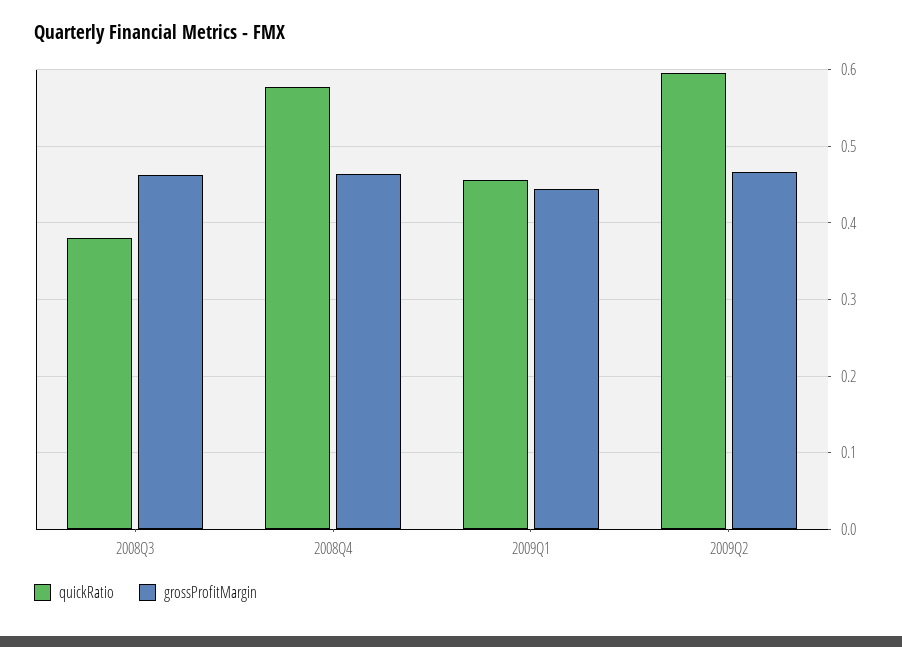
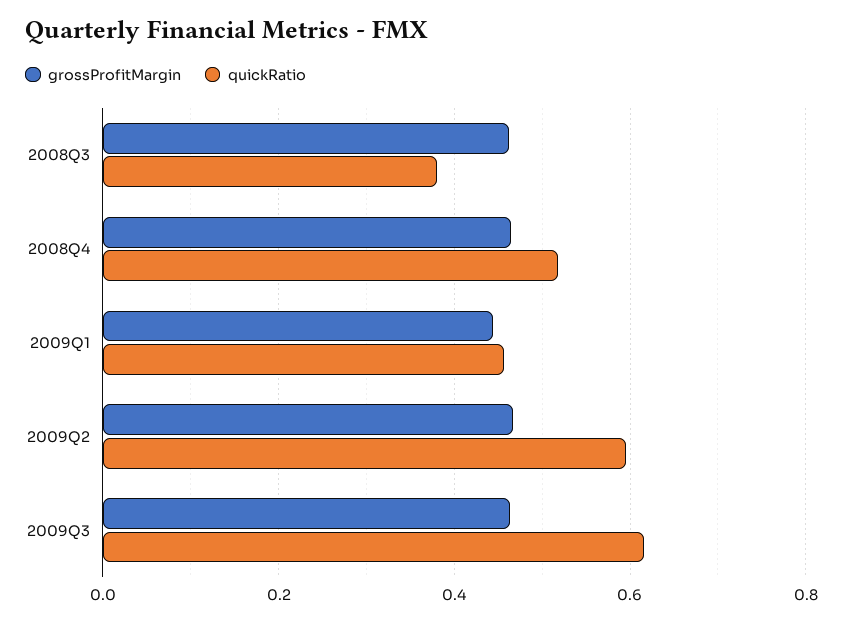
quickRatio, 2008Q4: 0.58 -> 0.52
grossProfitMargin, 2009Q3: none -> 0.46
quickRatio, 2009Q3: none -> 0.62

